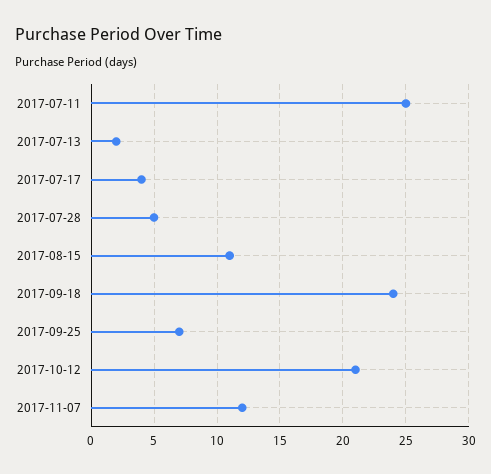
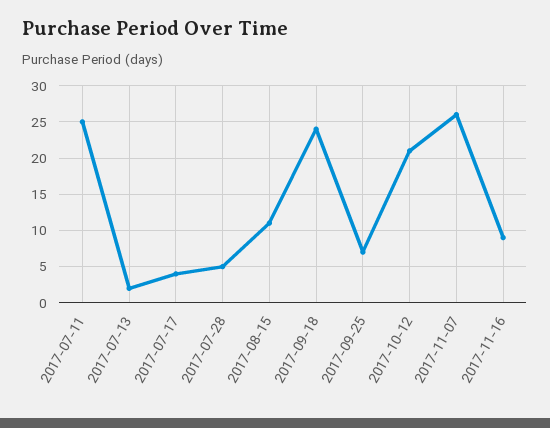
2017-11-07: 12 -> 26
2017-11-16: none -> 9

